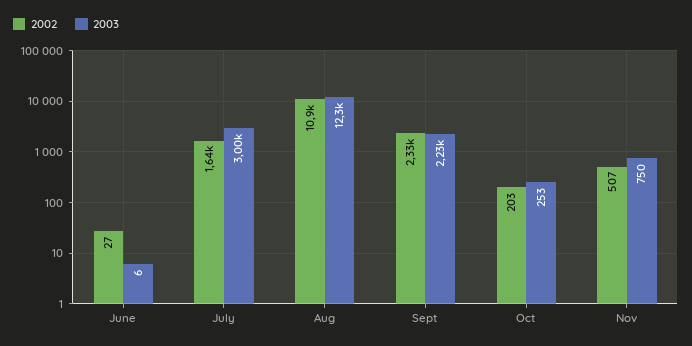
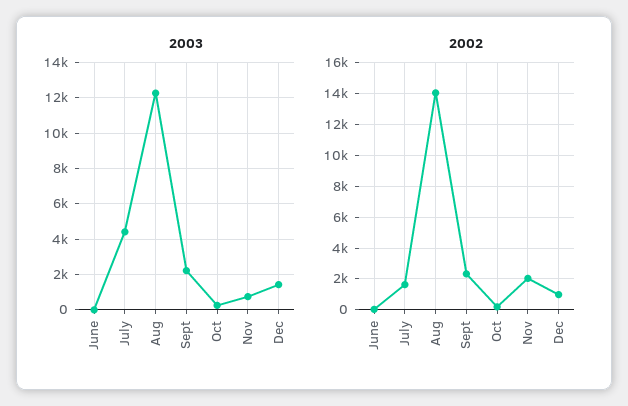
2003, July: 3000 -> 4500
2002, Aug: 10900 -> 14000
2002, Nov: 507 -> 2000
2003, Dec: none -> 1500
2002, Dec: none -> 1000

